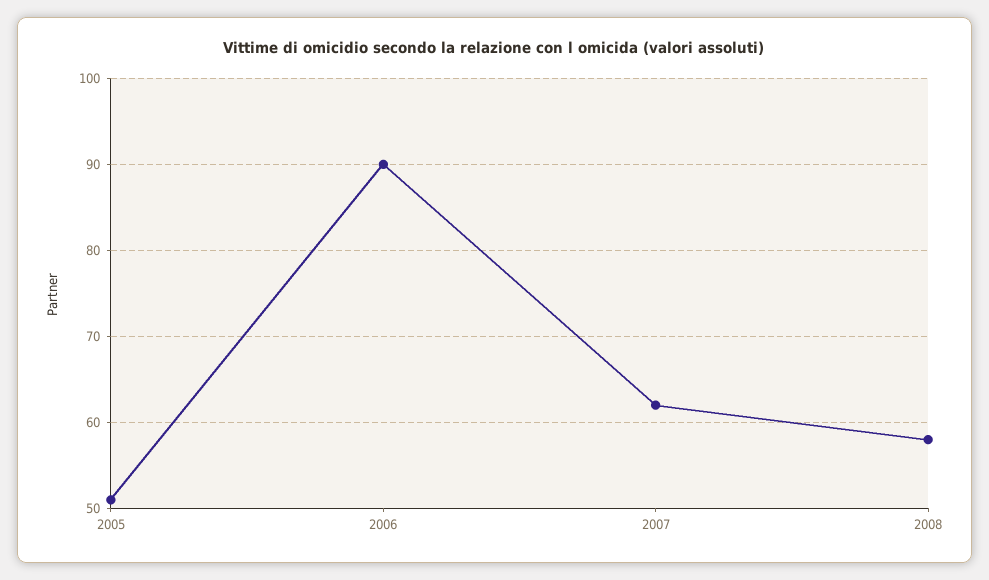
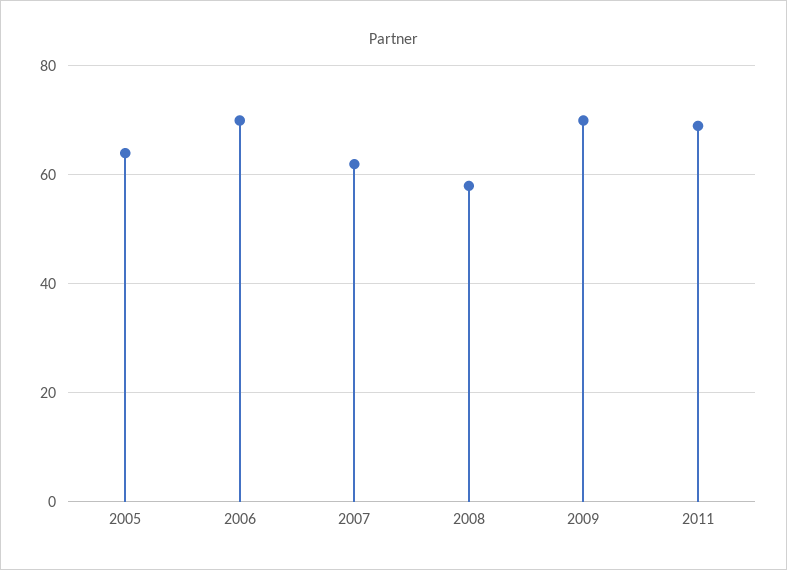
2005: 51 -> 65
2006: 90 -> 70
2009: none -> 70
2011: none -> 70

